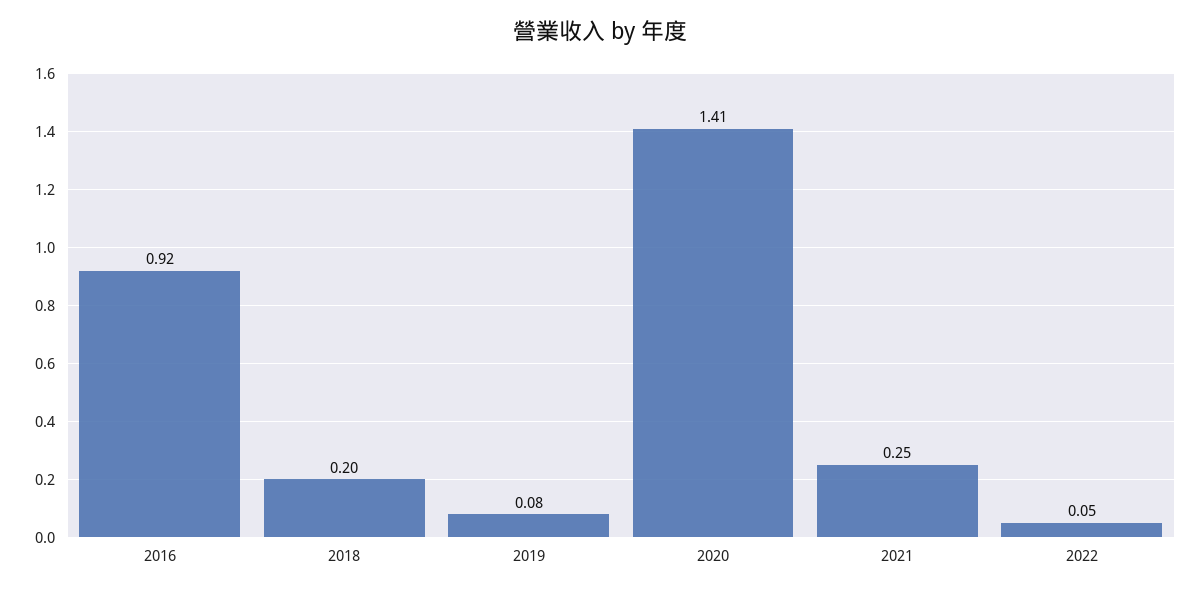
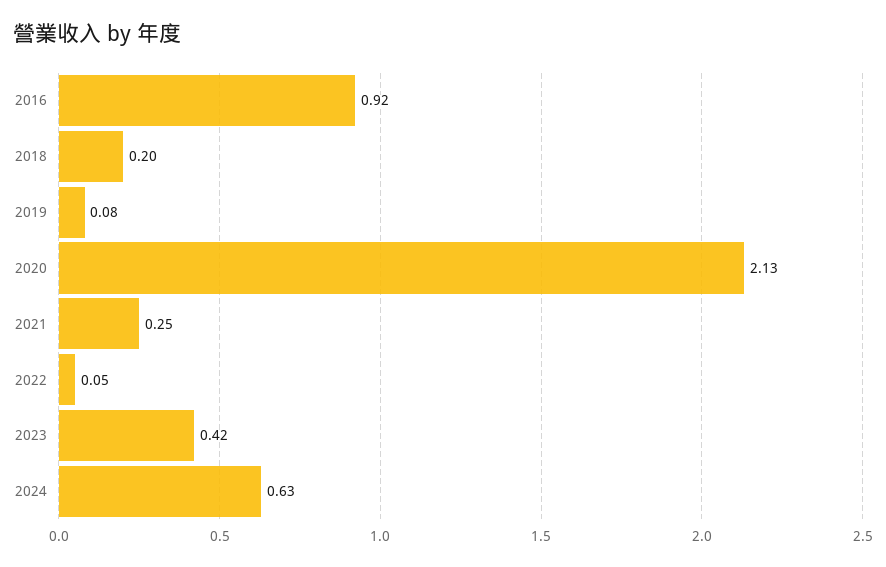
2020: 1.41 -> 2.13
2023: none -> 0.42
2024: none -> 0.63

